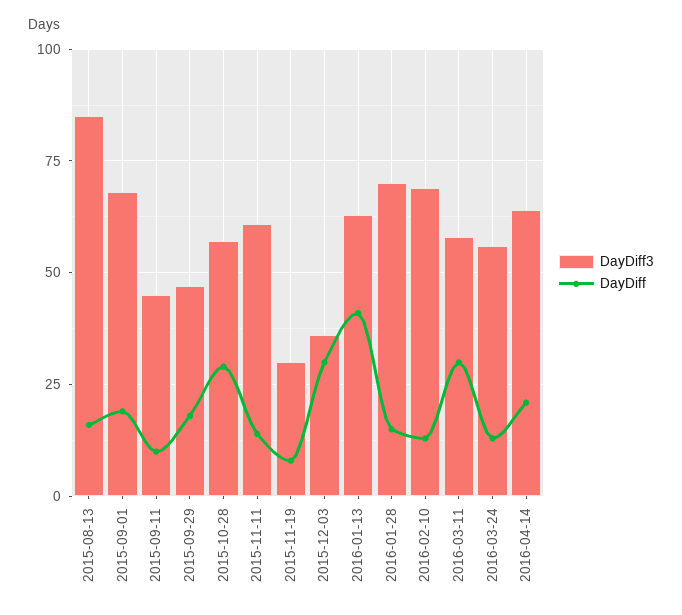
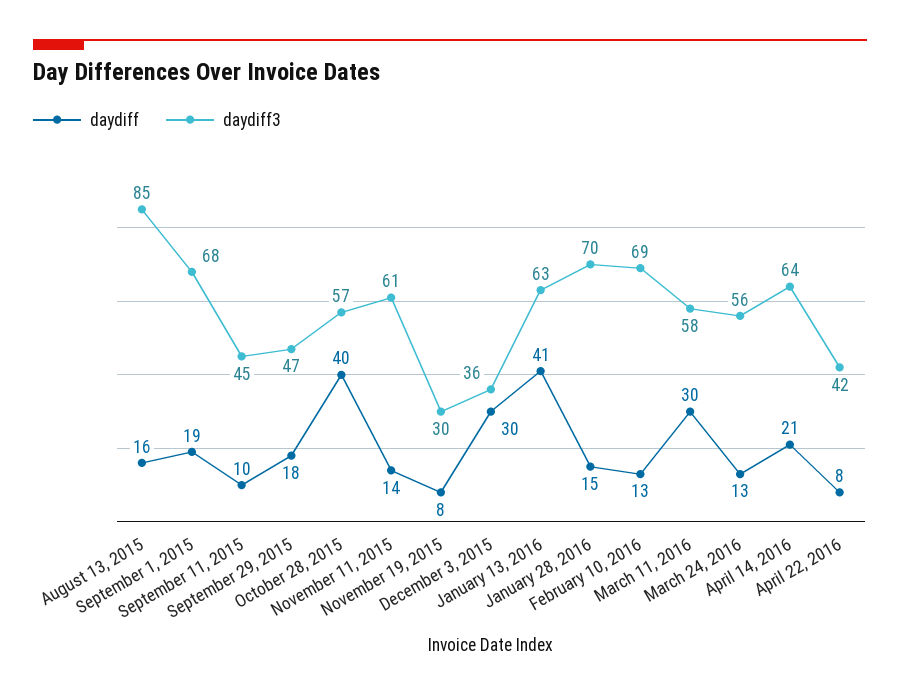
DayDiff, 2015-10-28: 30 -> 40
DayDiff, April 22, 2016: none -> 8
DayDiff3, April 22, 2016: none -> 42

